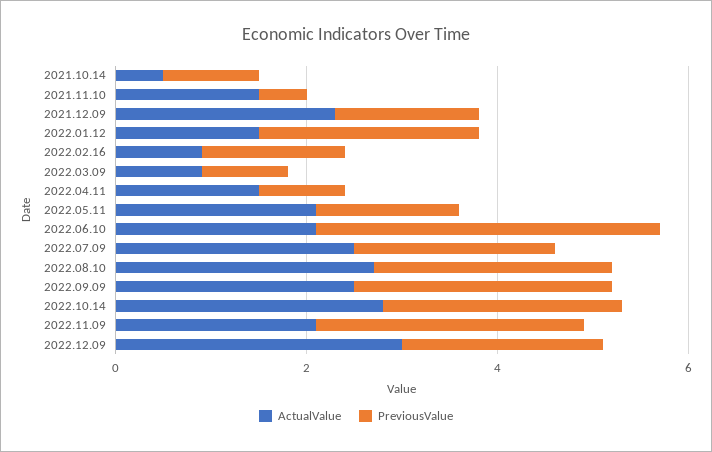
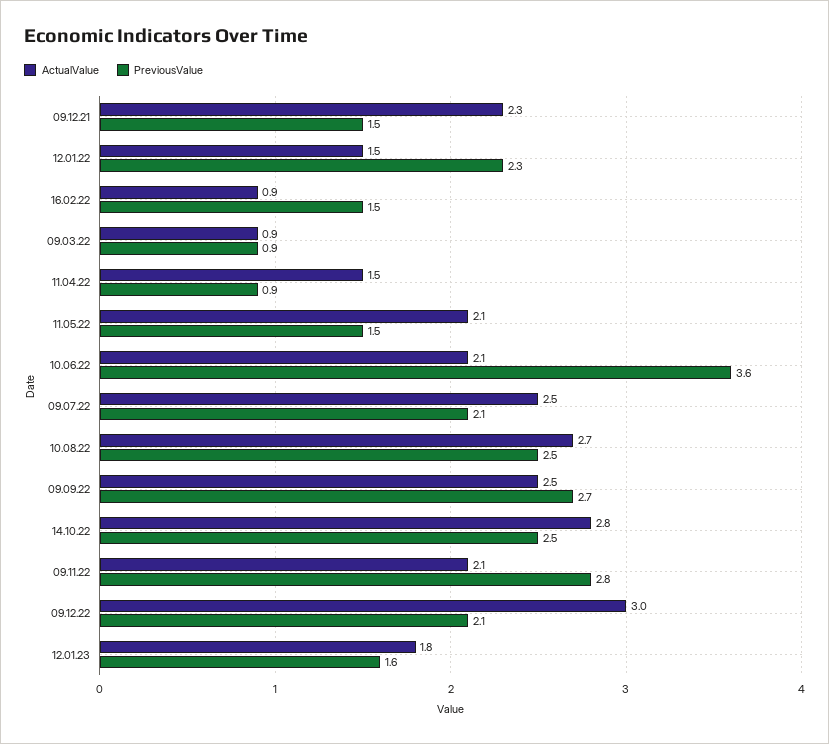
ActualValue, 2021.10.14: 0.5 -> none
PreviousValue, 2021.10.14: 1 -> none
ActualValue, 2021.11.10: 1.5 -> none
PreviousValue, 2021.11.10: 0.5 -> none
ActualValue, 12.01.23: none -> 1.8
PreviousValue, 12.01.23: none -> 1.6

